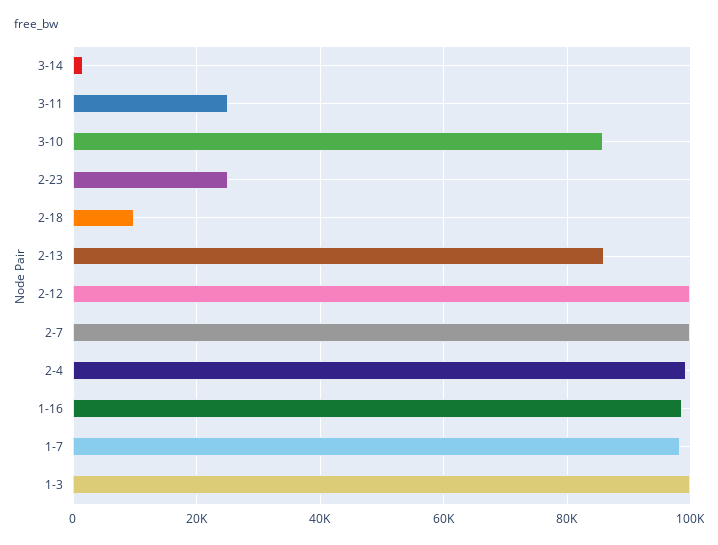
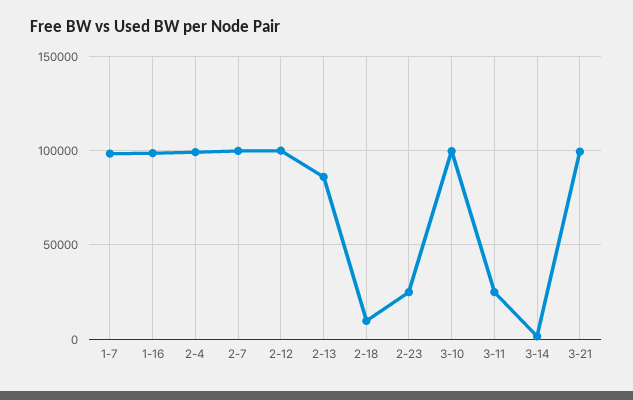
3-10: 86000 -> 100000
1-3: 100000 -> none
3-21: none -> 100000

